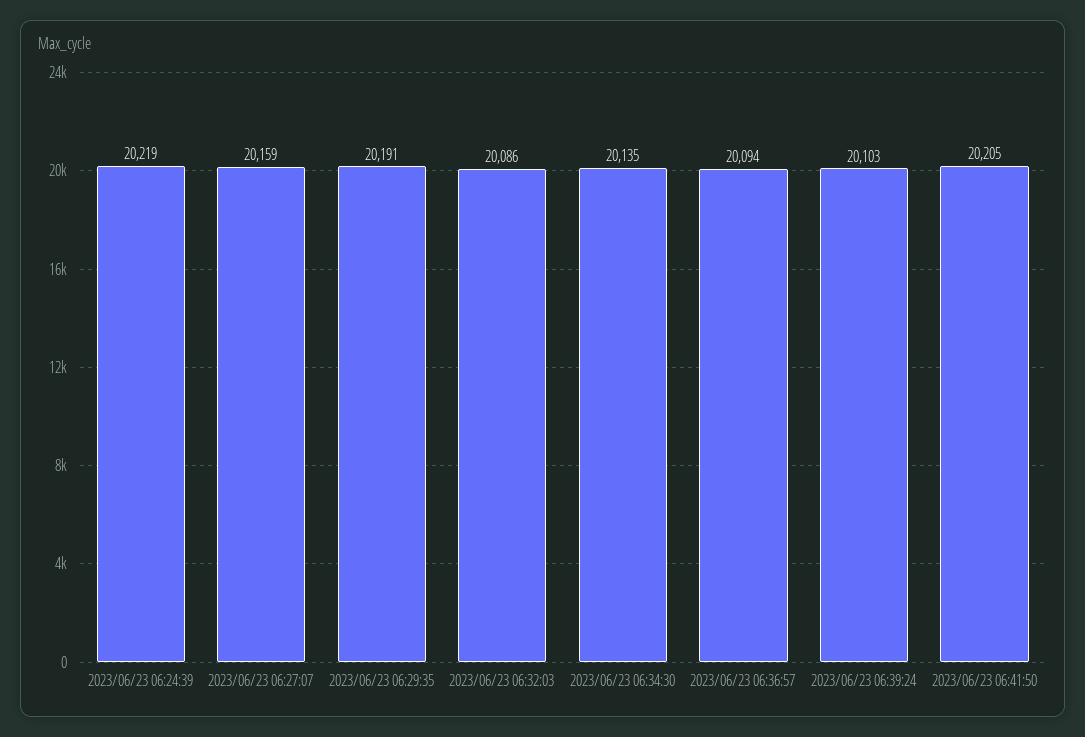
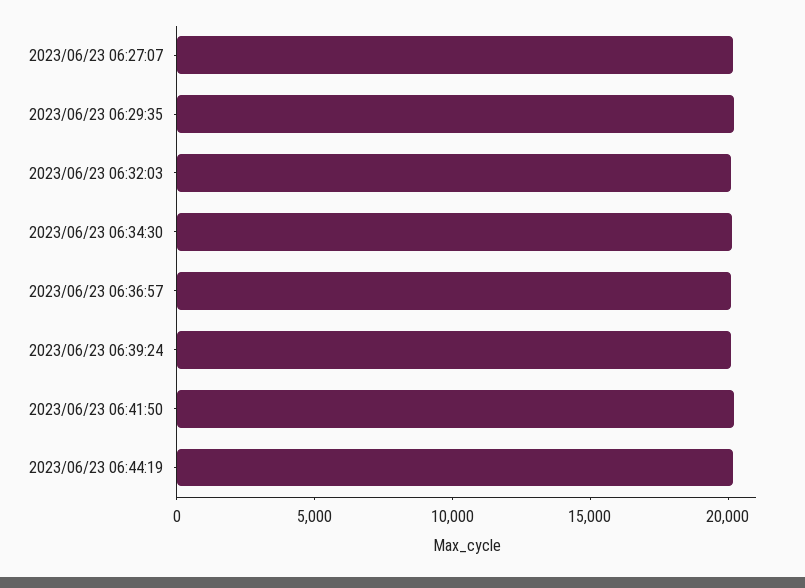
2023/06/23 06:24:39: 20219 -> none
2023/06/23 06:44:19: none -> 20000

